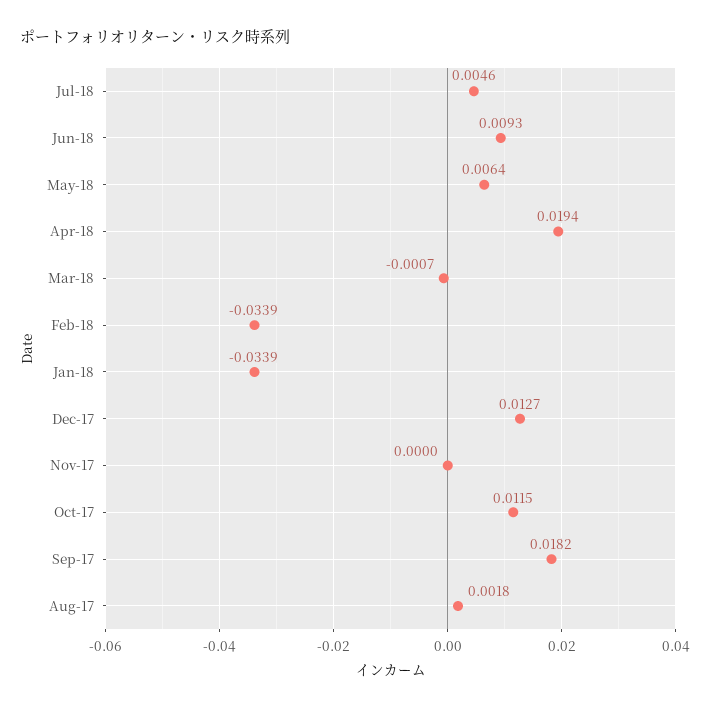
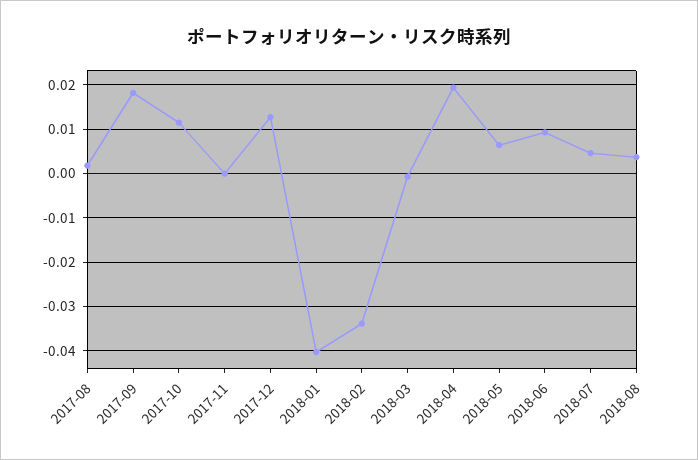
Jan-18: -0.0339 -> -0.04
2018-08: none -> 0.004

